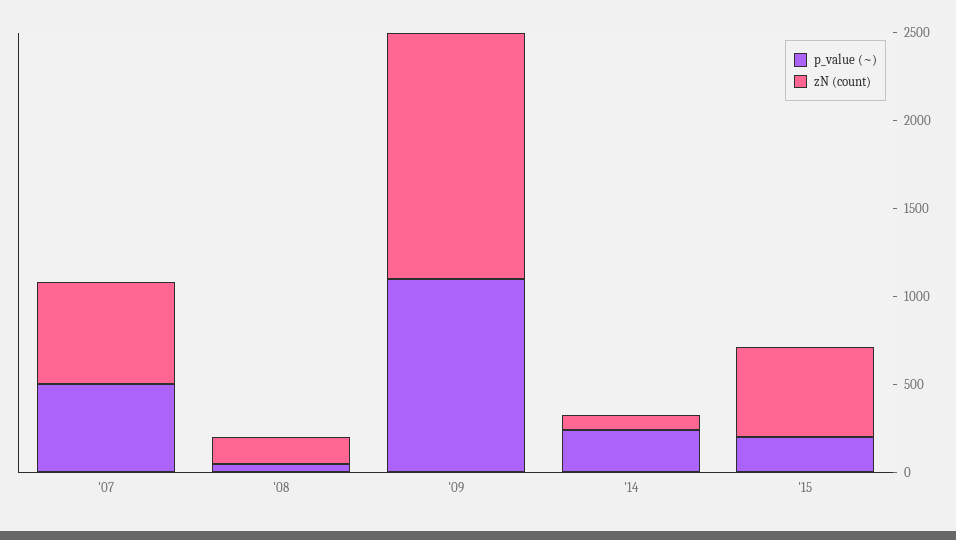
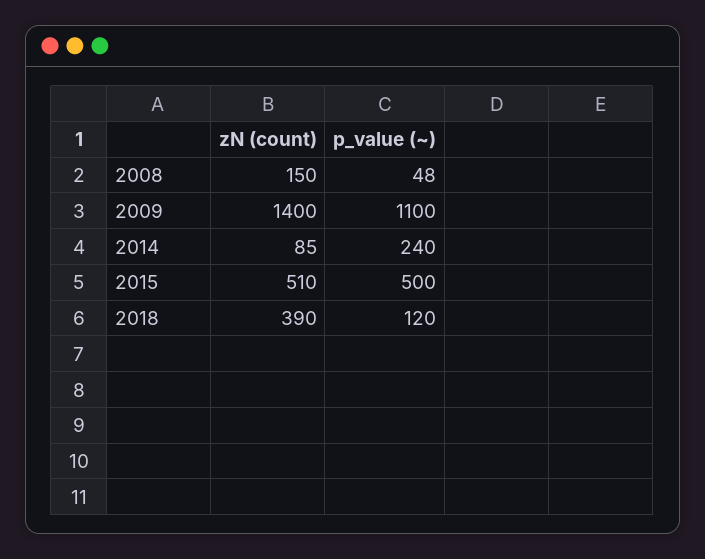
p_value (~), '07: 500 -> none
zN (count), '07: 600 -> none
p_value (~), '15: 200 -> 500
zN (count), 2018: none -> 390
p_value (~), 2018: none -> 120

